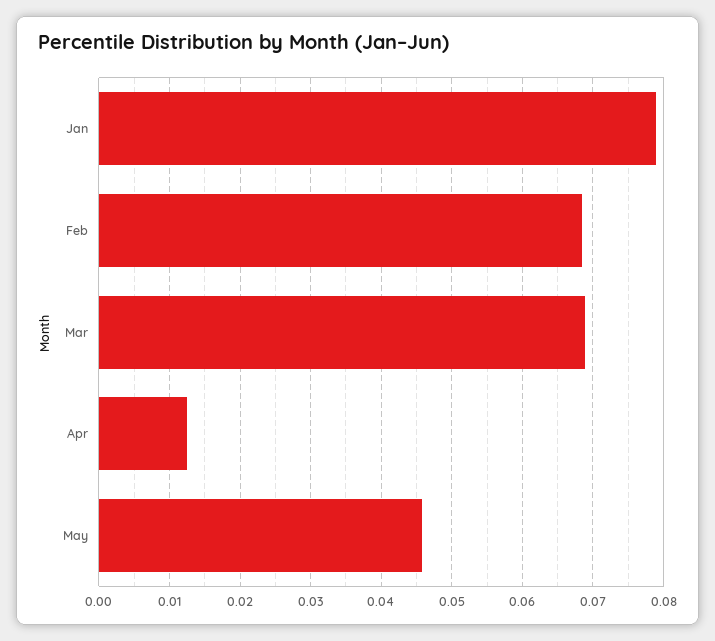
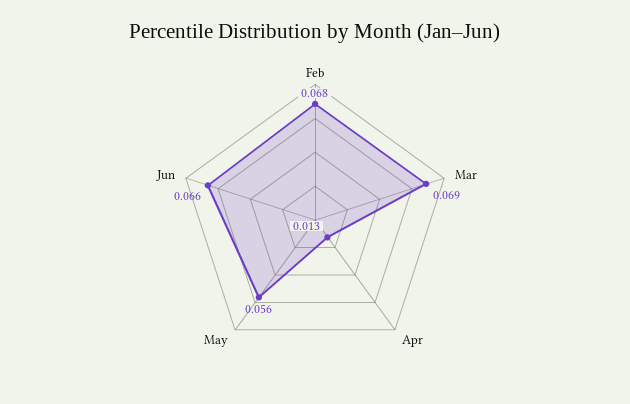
Jan: 0.079 -> none
May: 0.046 -> 0.056
Jun: none -> 0.066

